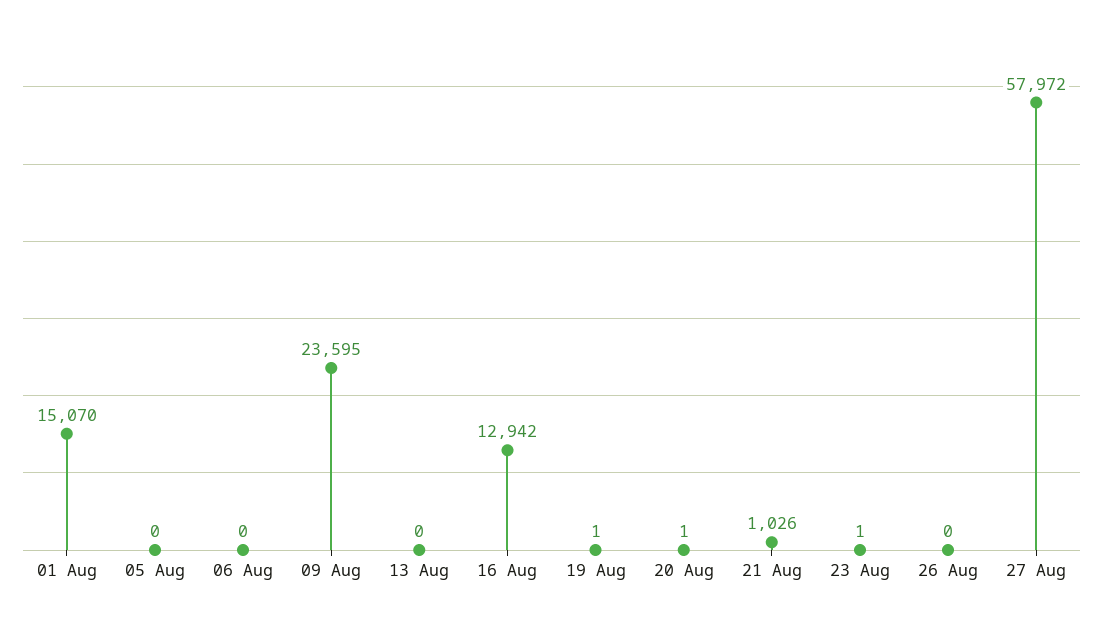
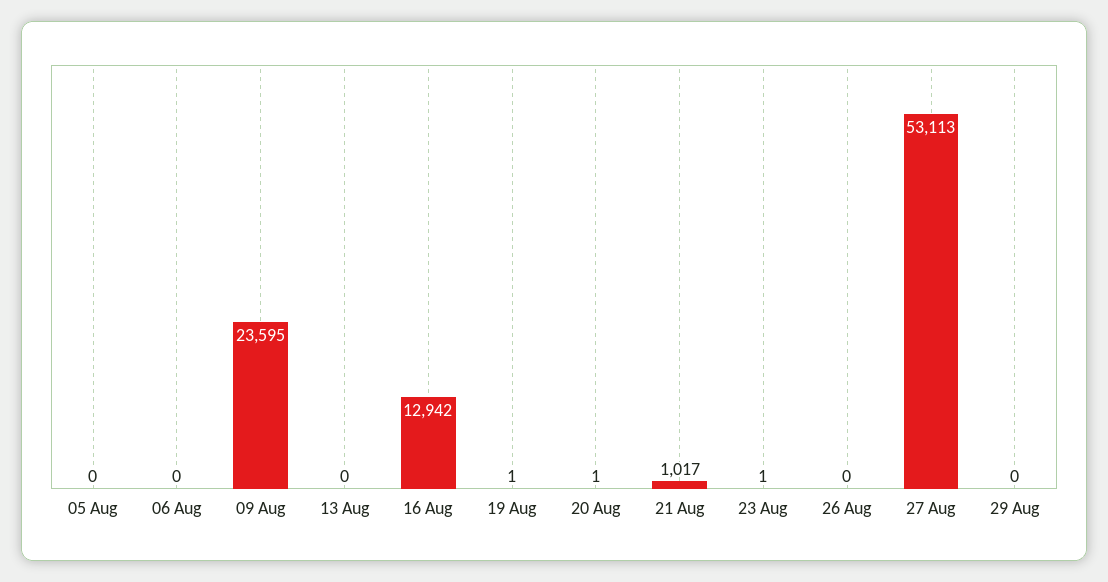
01 Aug: 15070 -> none
21 Aug: 1026 -> 1017
27 Aug: 57972 -> 53113
29 Aug: none -> 0

